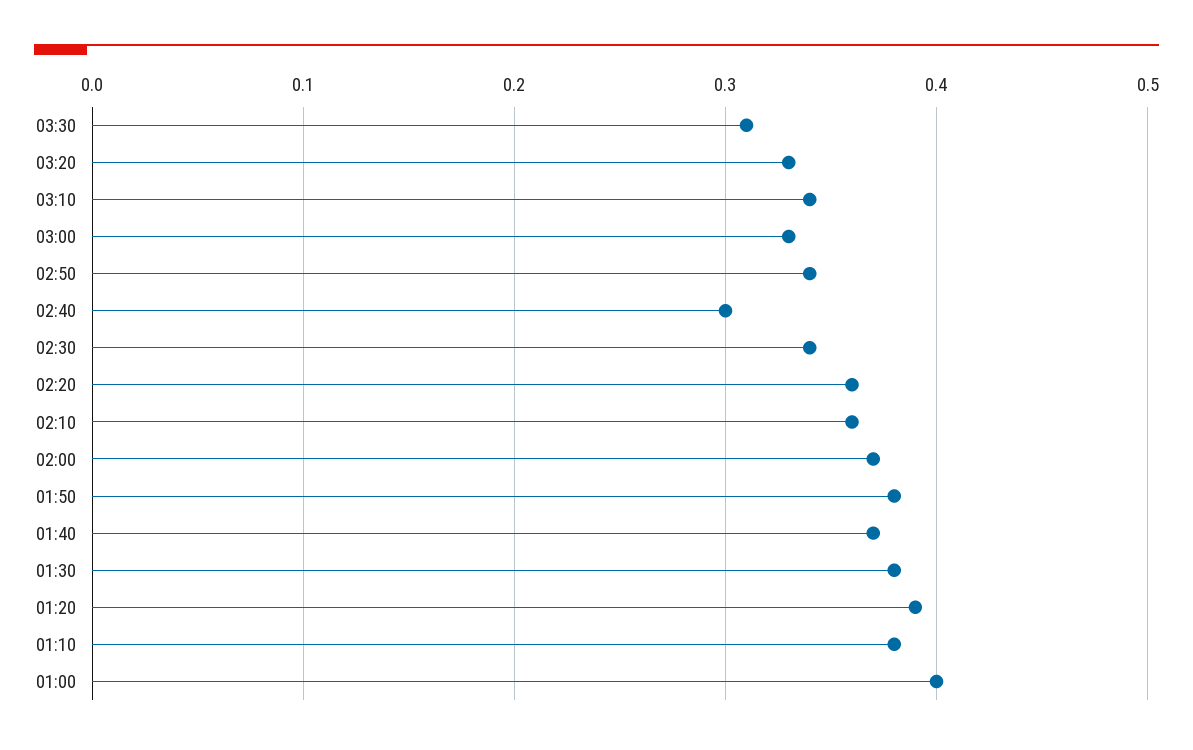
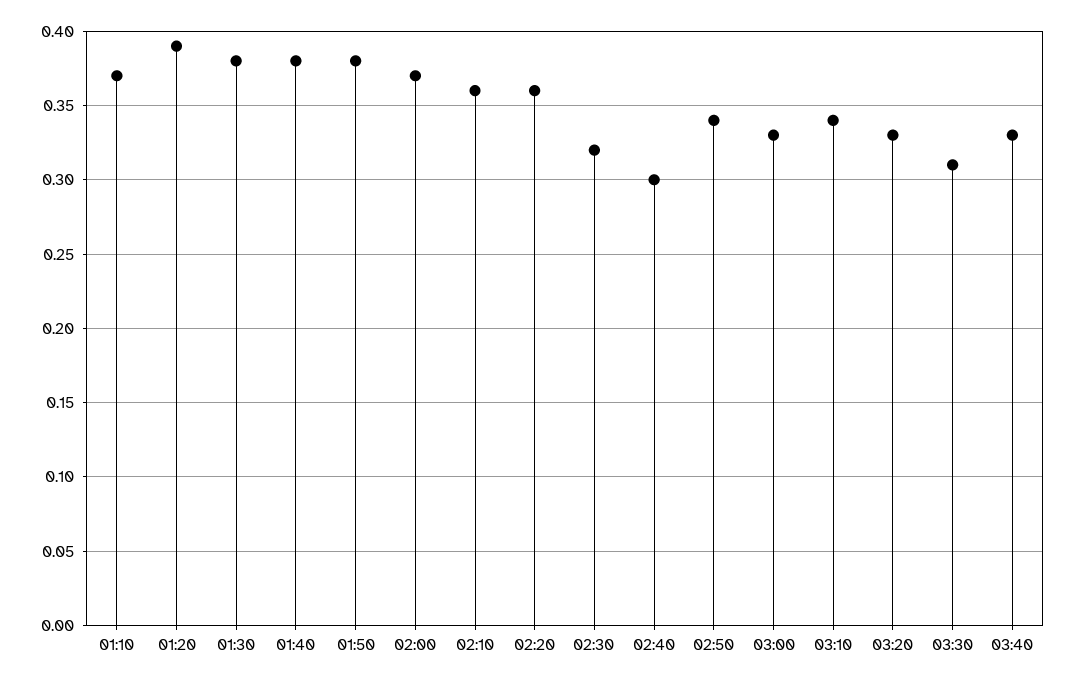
02:30: 0.34 -> 0.32
01:40: 0.37 -> 0.38
01:10: 0.38 -> 0.37
01:00: 0.4 -> none
03:40: none -> 0.33

